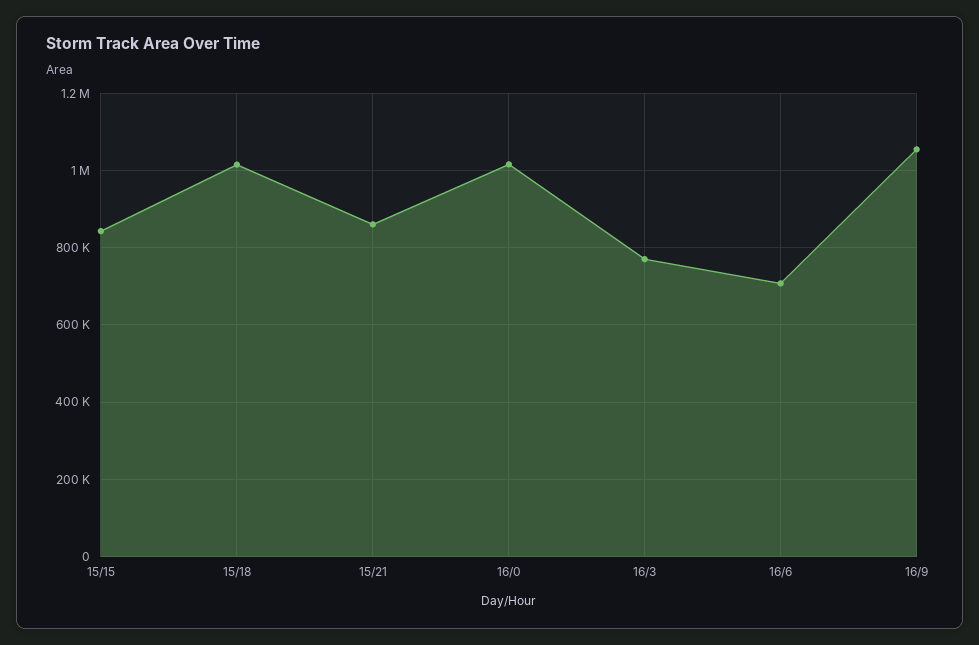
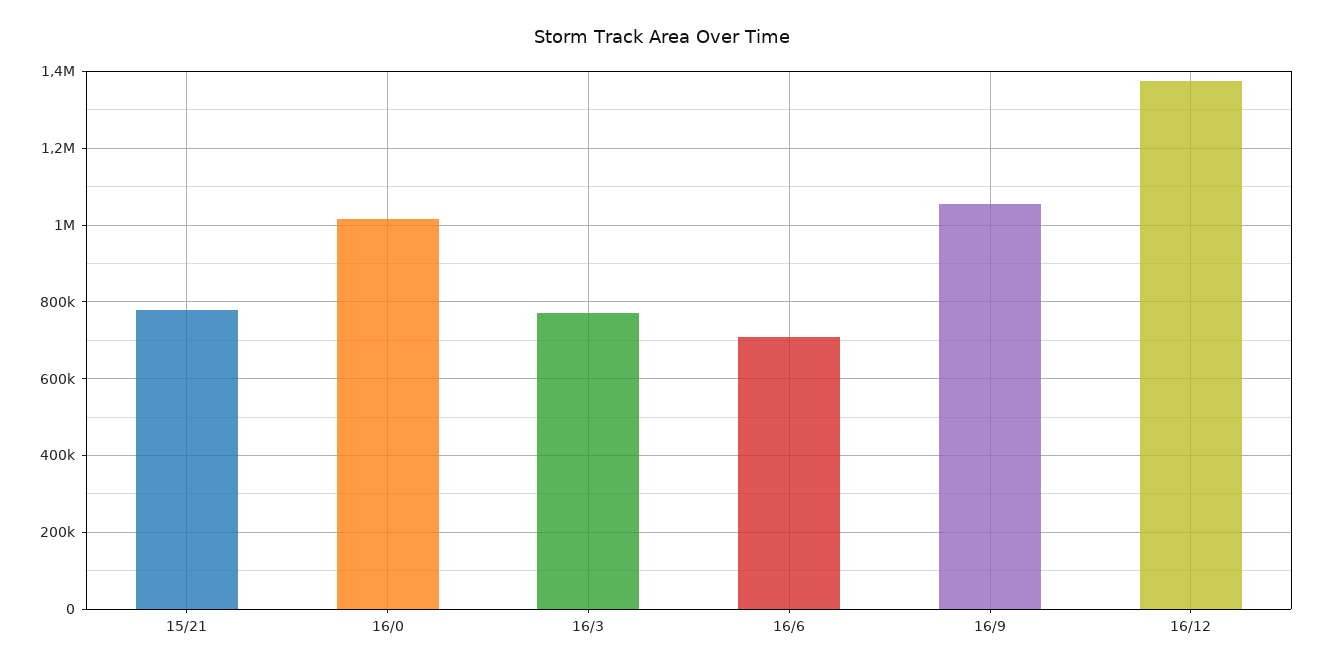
15/15: 840000 -> none
15/18: 1020000 -> none
15/21: 860000 -> 780000
16/12: none -> 1380000

